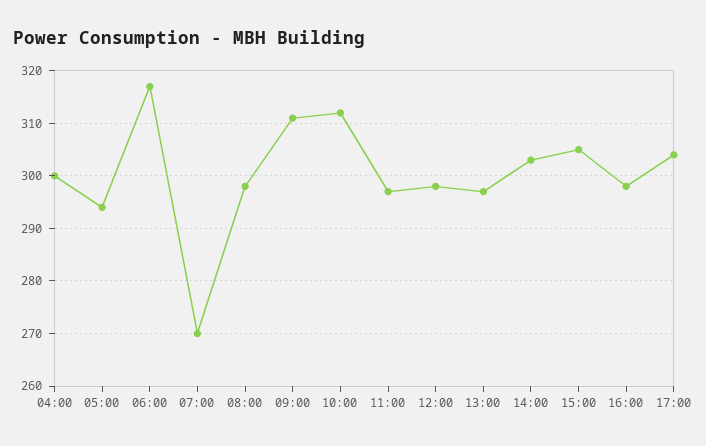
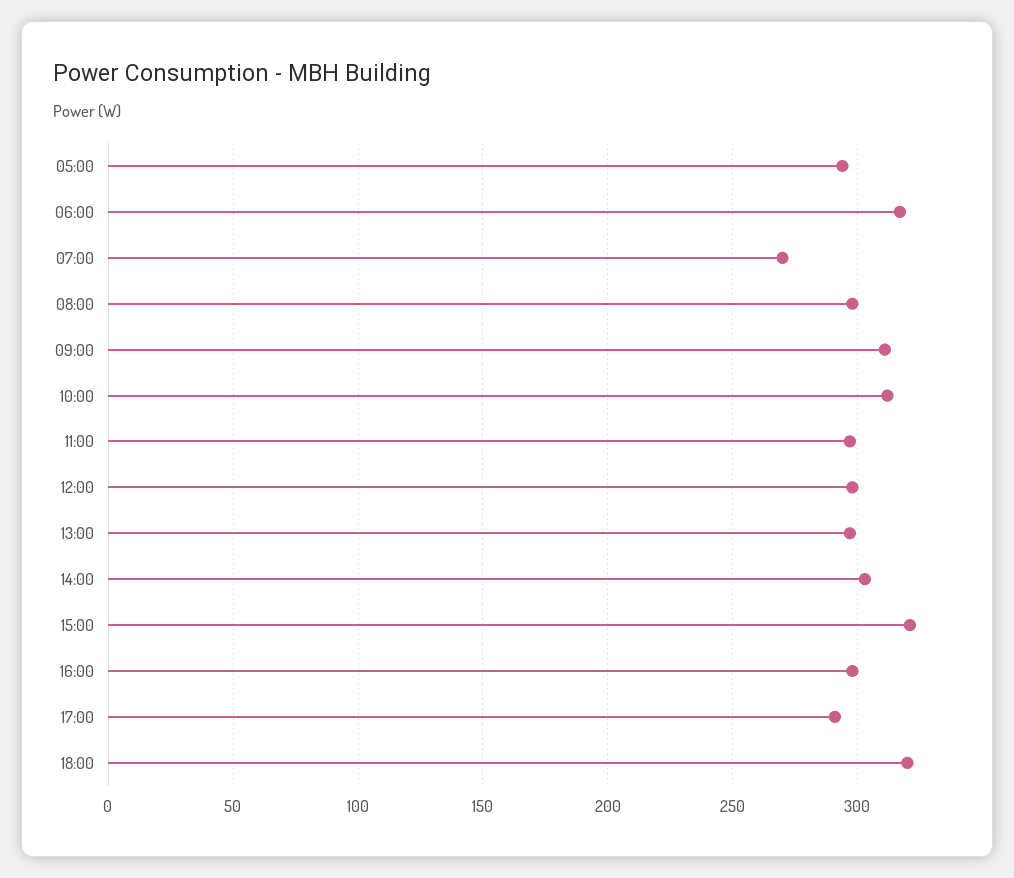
04:00: 300 -> none
15:00: 305 -> 320
17:00: 305 -> 290
18:00: none -> 320

